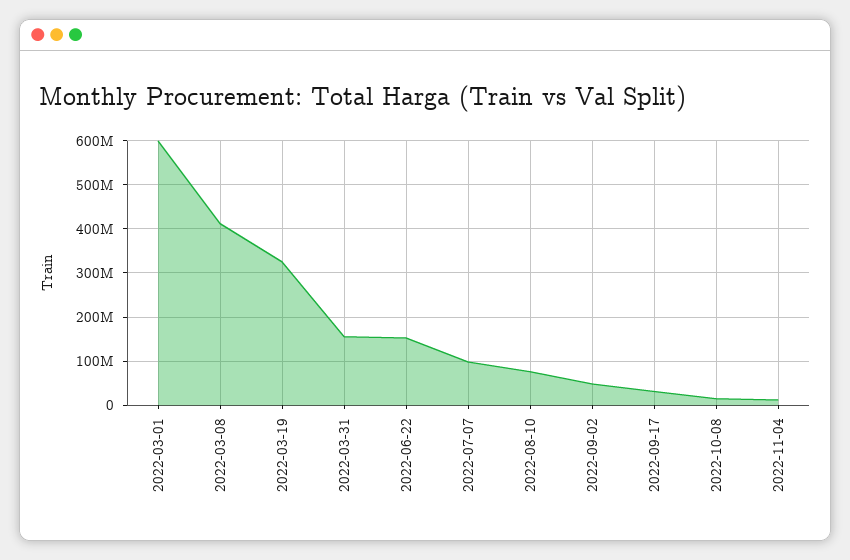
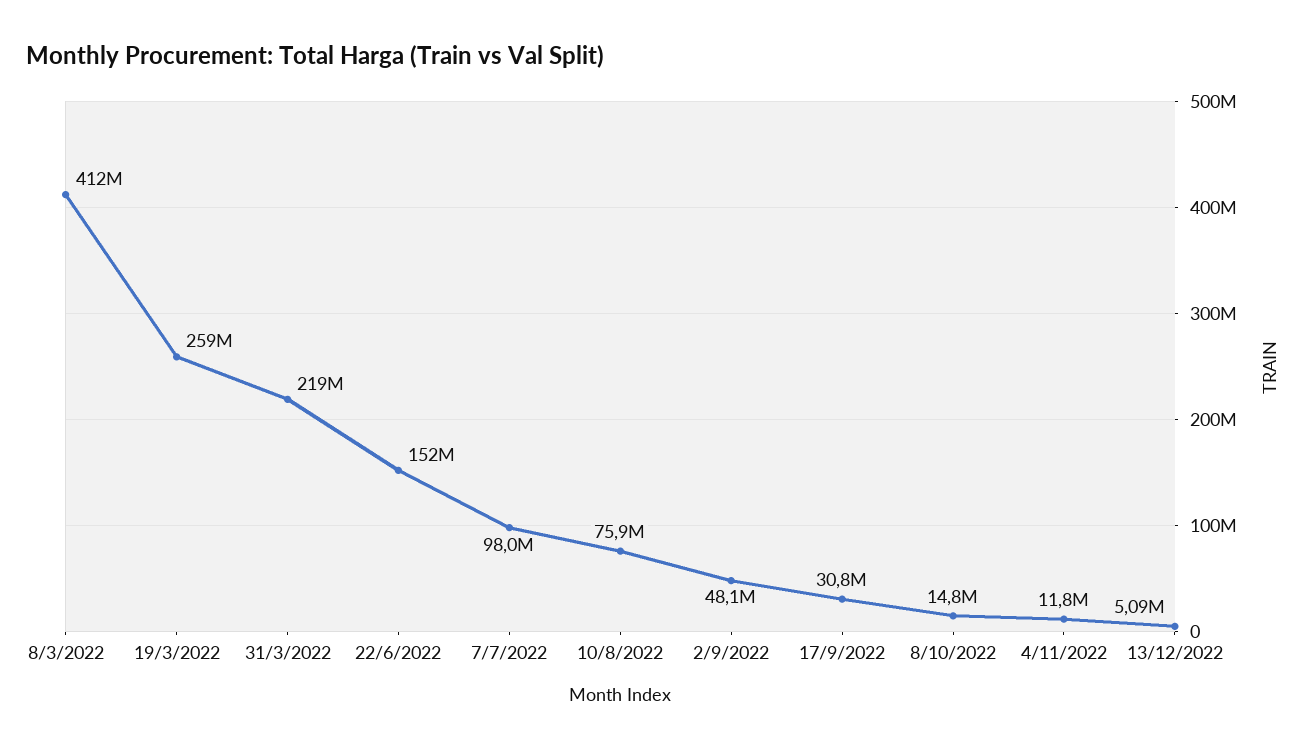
2022-03-01: 600000000 -> none
2022-03-19: 320000000 -> 259000000
2022-03-31: 160000000 -> 219000000
13/12/2022: none -> 5090000

